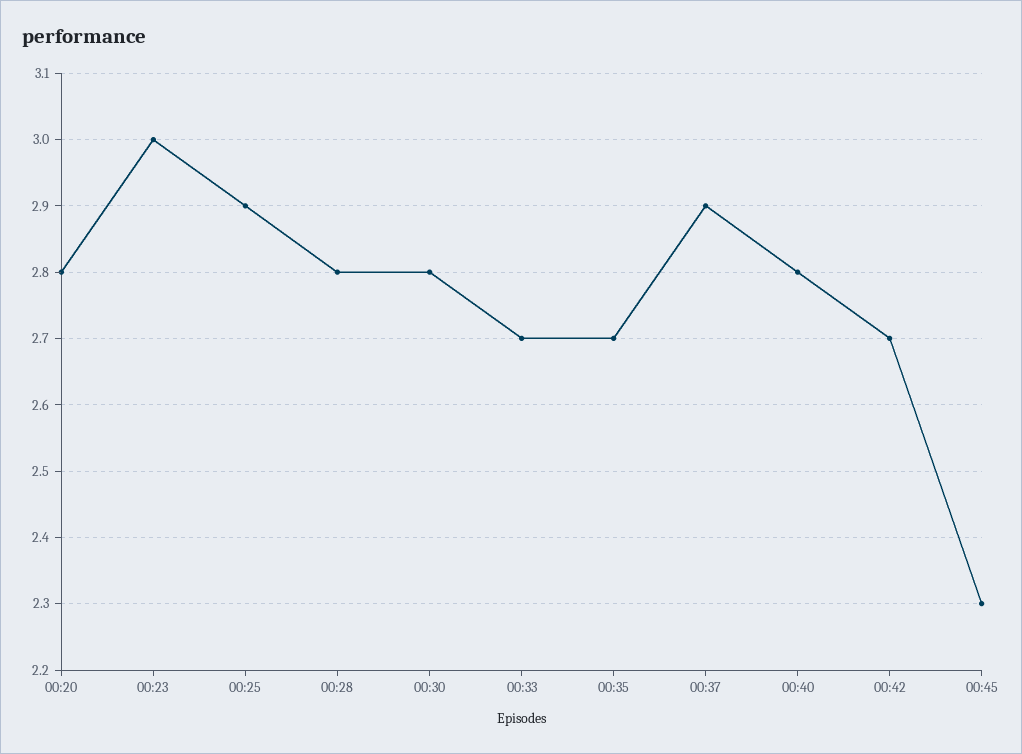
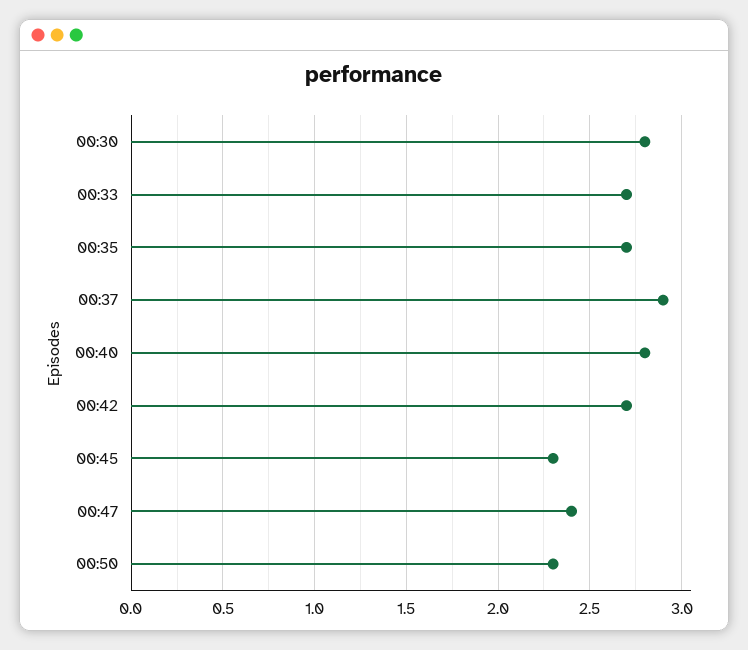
00:20: 2.8 -> none
00:23: 3 -> none
00:25: 2.9 -> none
00:28: 2.8 -> none
00:47: none -> 2.4
00:50: none -> 2.3

